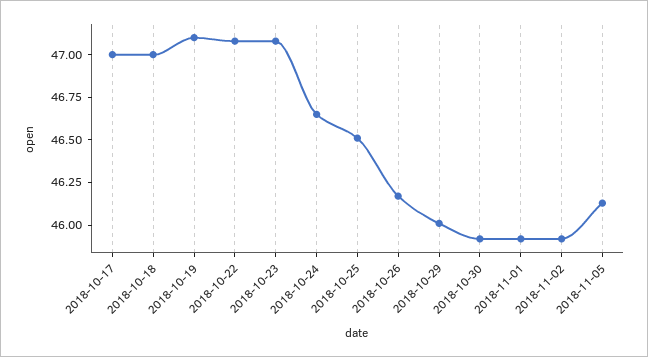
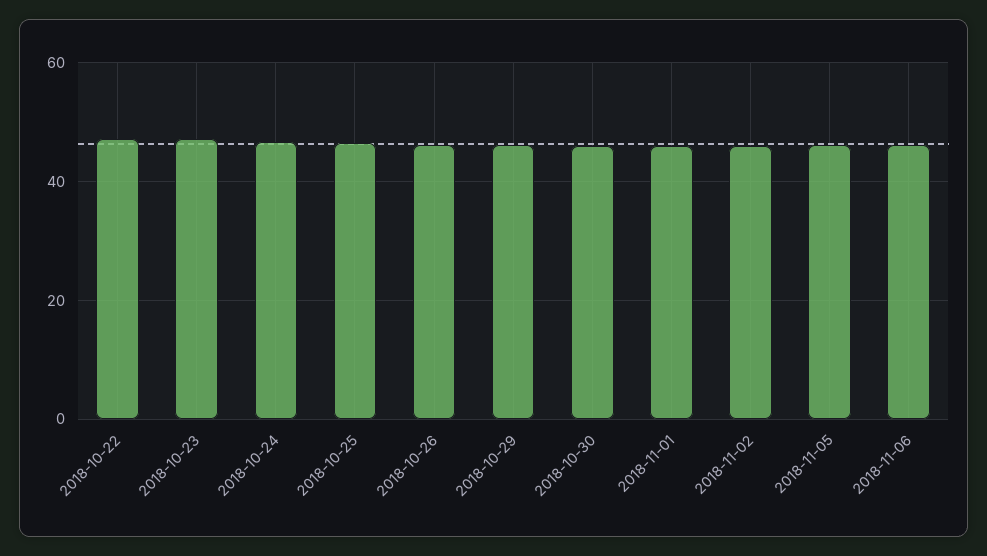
2018-10-17: 47 -> none
2018-10-18: 47 -> none
2018-10-19: 47.1 -> none
2018-11-06: none -> 46

